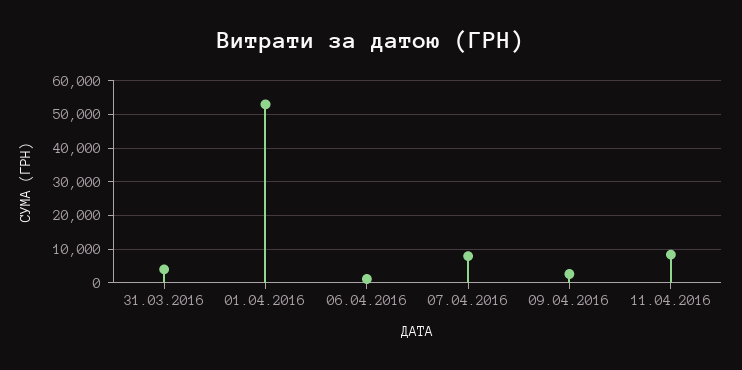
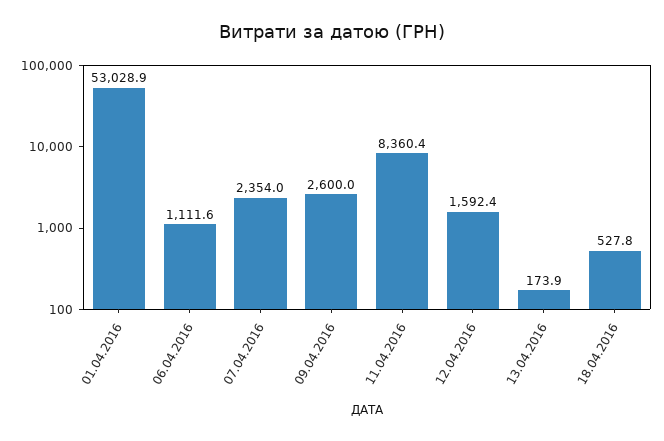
31.03.2016: 4000 -> none
07.04.2016: 8000 -> 2354
12.04.2016: none -> 1592.4
13.04.2016: none -> 173.9
18.04.2016: none -> 527.8

